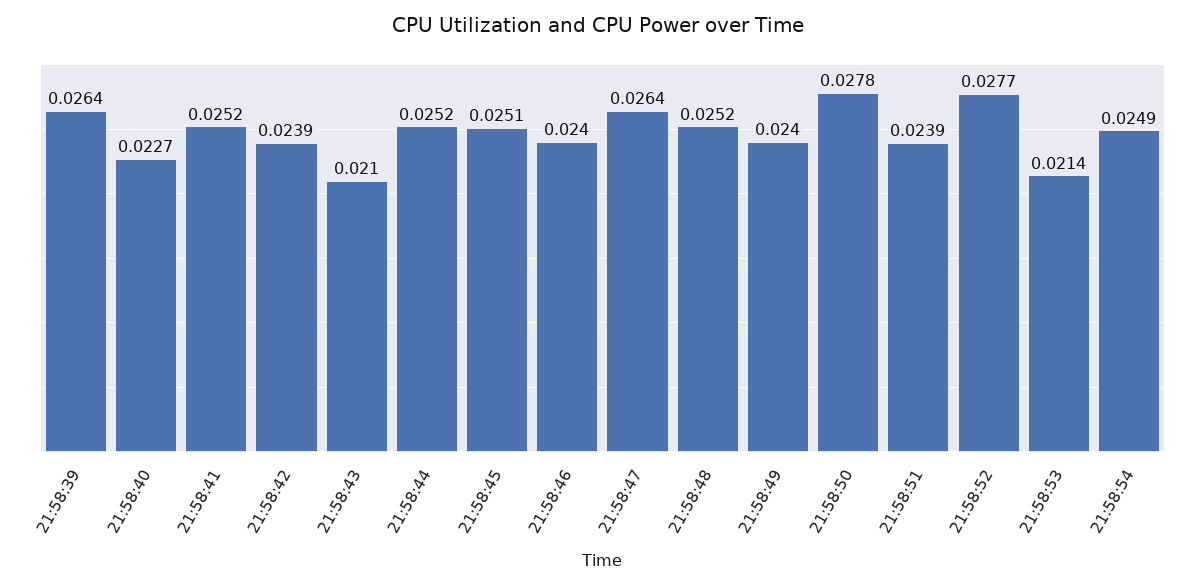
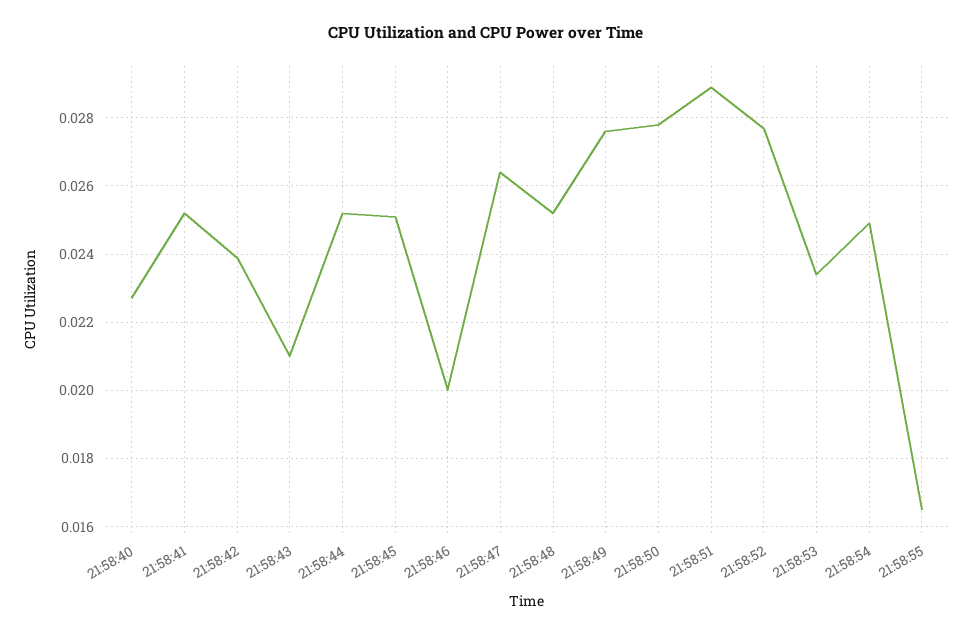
21:58:39: 0.0264 -> none
21:58:46: 0.024 -> 0.02
21:58:49: 0.024 -> 0.0275
21:58:51: 0.0239 -> 0.029
21:58:53: 0.0214 -> 0.0235
21:58:55: none -> 0.0165

